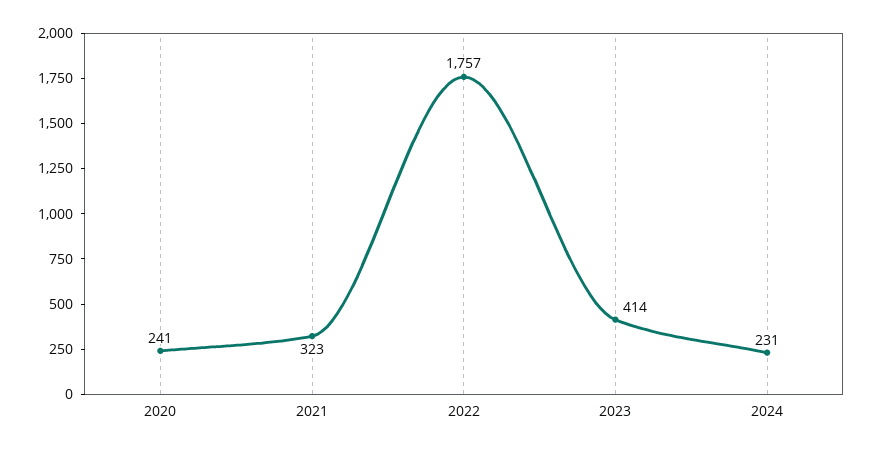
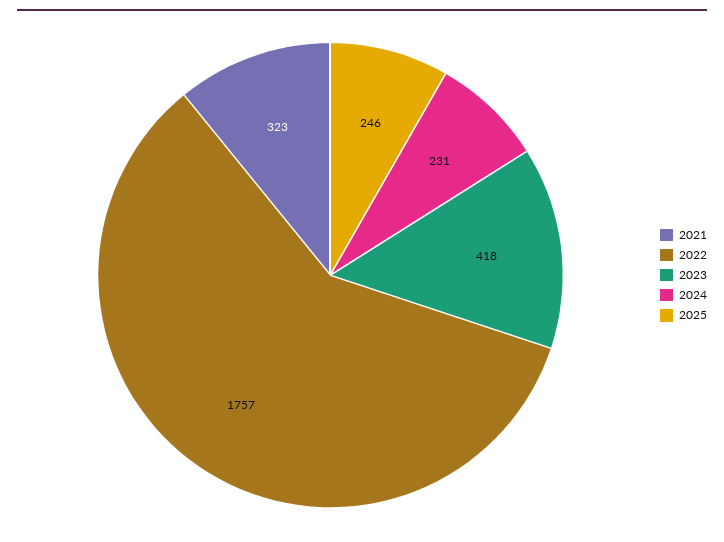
2020: 241 -> none
2023: 414 -> 418
2025: none -> 246

